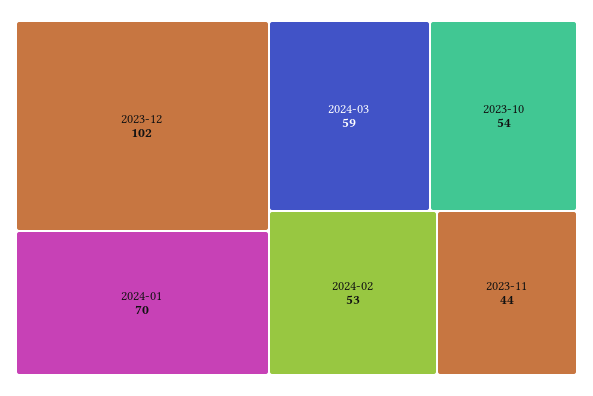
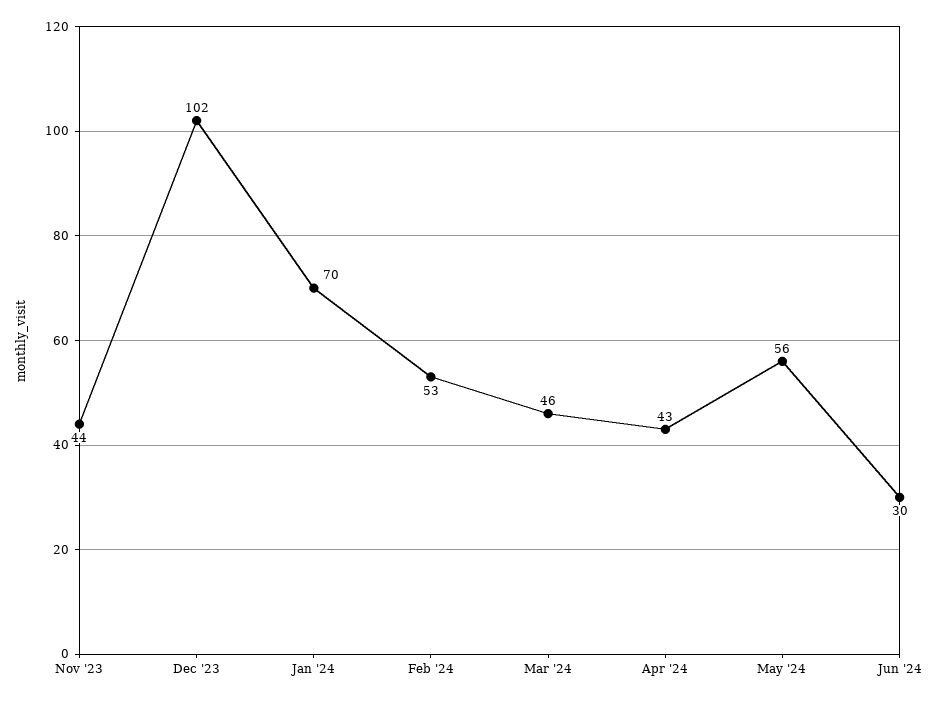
2024-03: 59 -> 46
2023-10: 54 -> none
Apr '24: none -> 43
May '24: none -> 56
Jun '24: none -> 30

